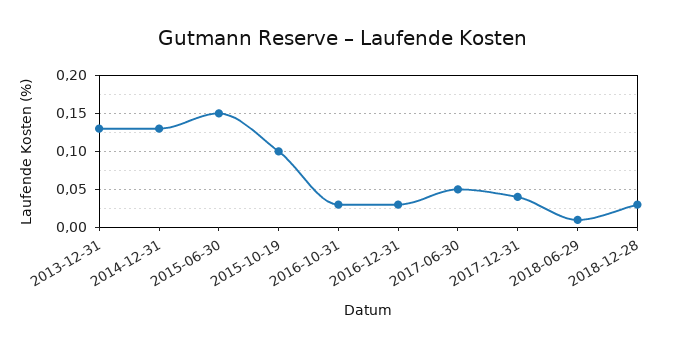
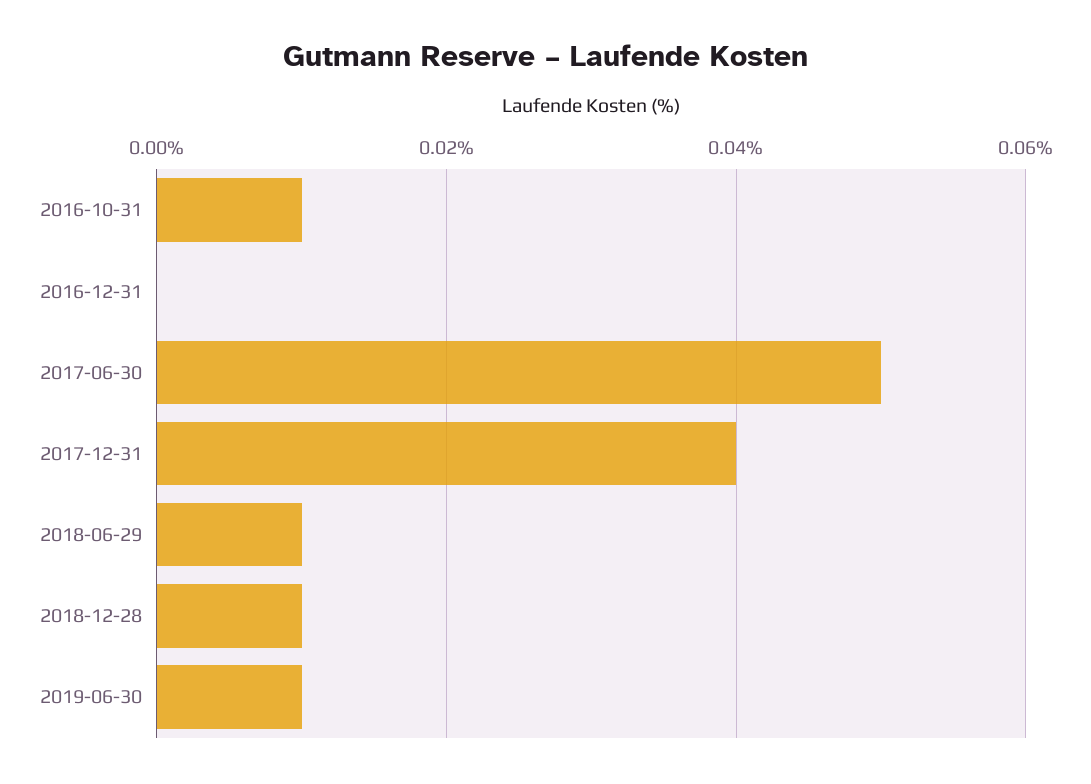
2013-12-31: 0.13 -> none
2014-12-31: 0.13 -> none
2015-06-30: 0.15 -> none
2015-10-19: 0.1 -> none
2016-10-31: 0.03 -> 0.01
2016-12-31: 0.03 -> 0
2018-12-28: 0.03 -> 0.01
2019-06-30: none -> 0.01

